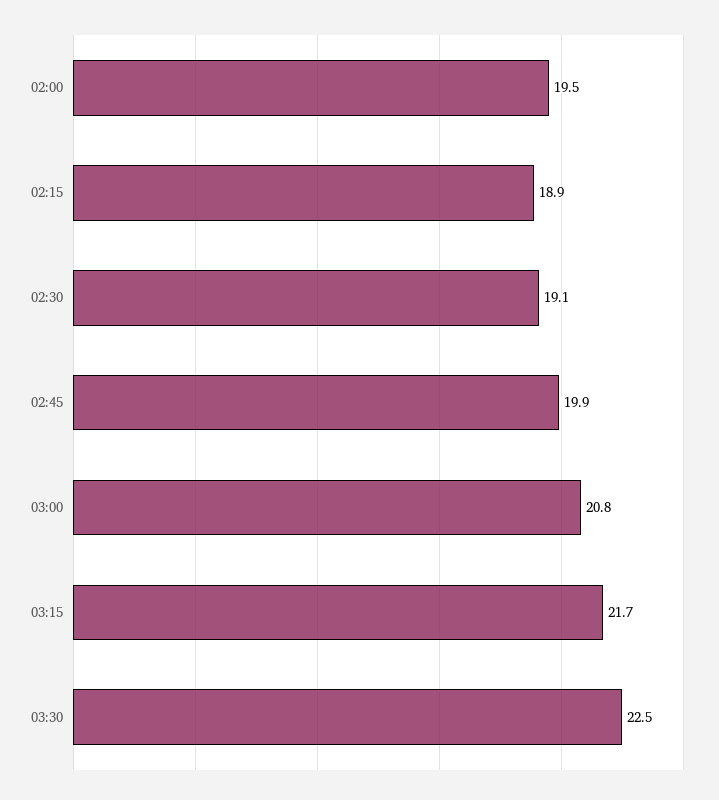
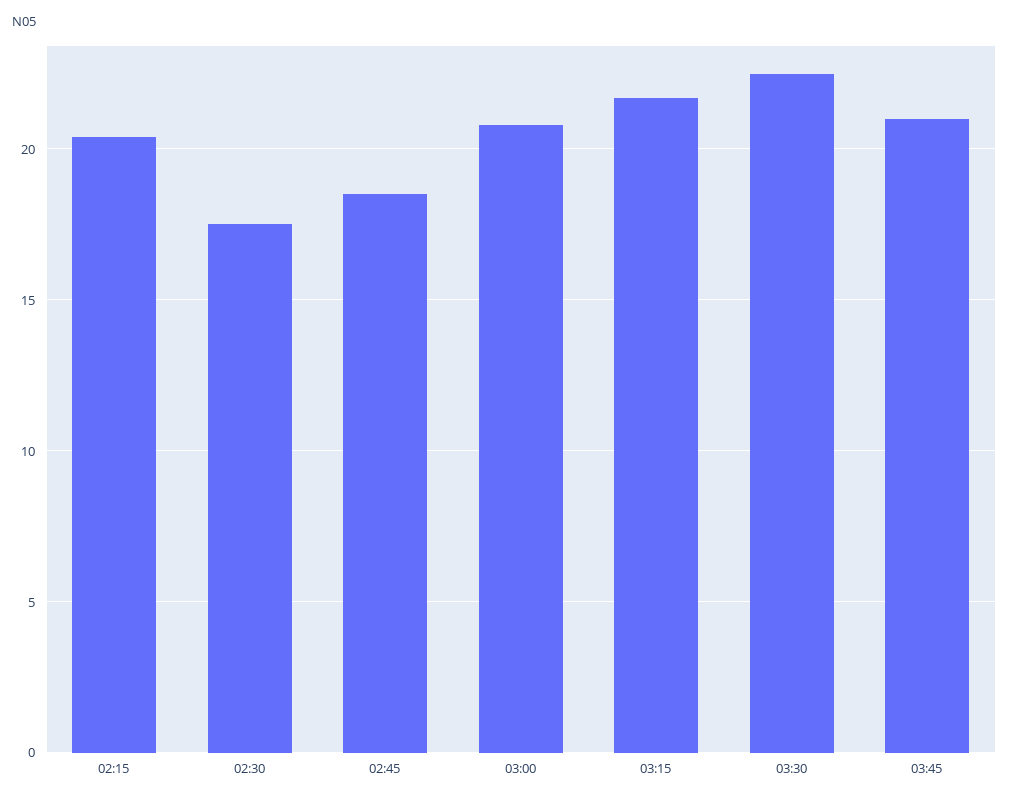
02:00: 19.5 -> none
02:15: 18.9 -> 20.5
02:30: 19.1 -> 17.5
02:45: 19.9 -> 18.5
03:45: none -> 21

